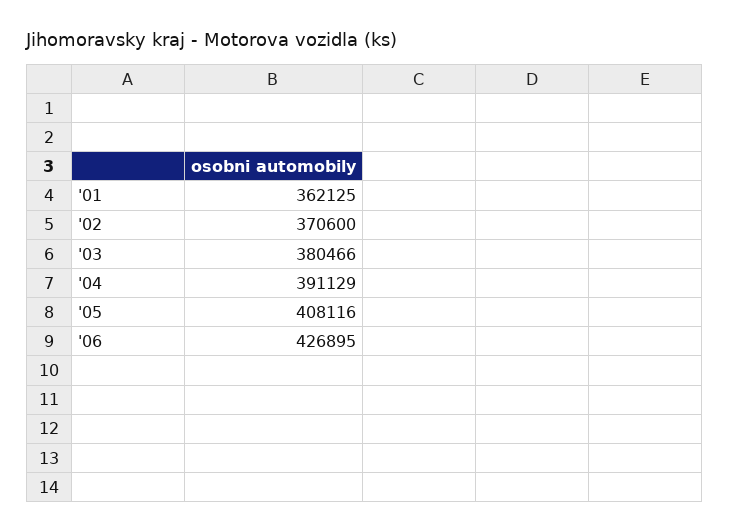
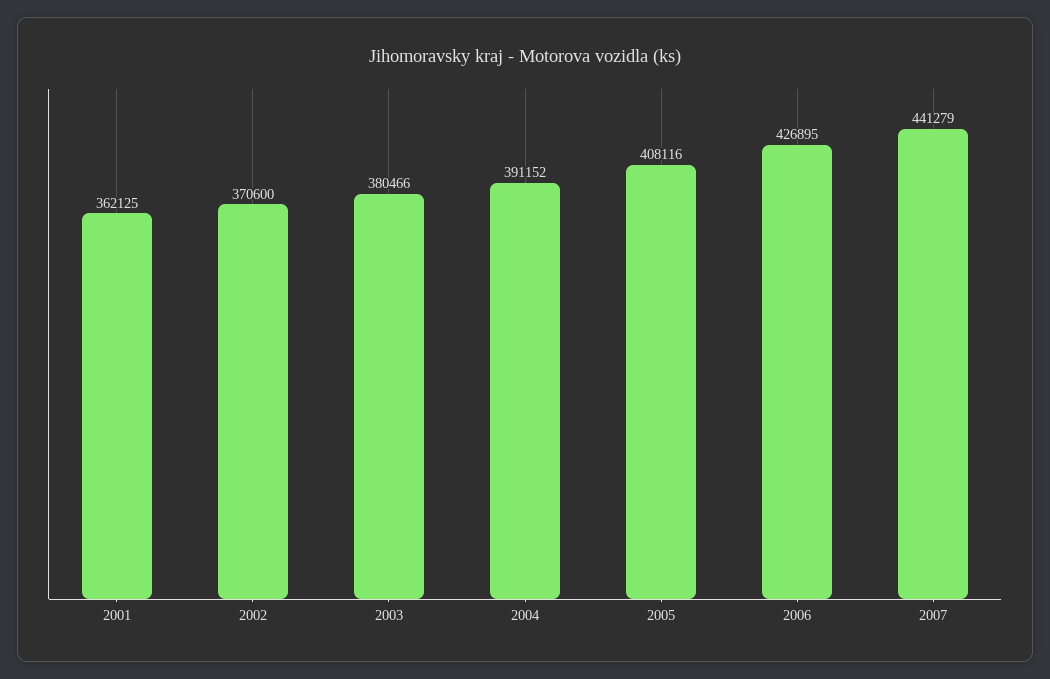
'04: 391129 -> 391152
2007: none -> 441279

